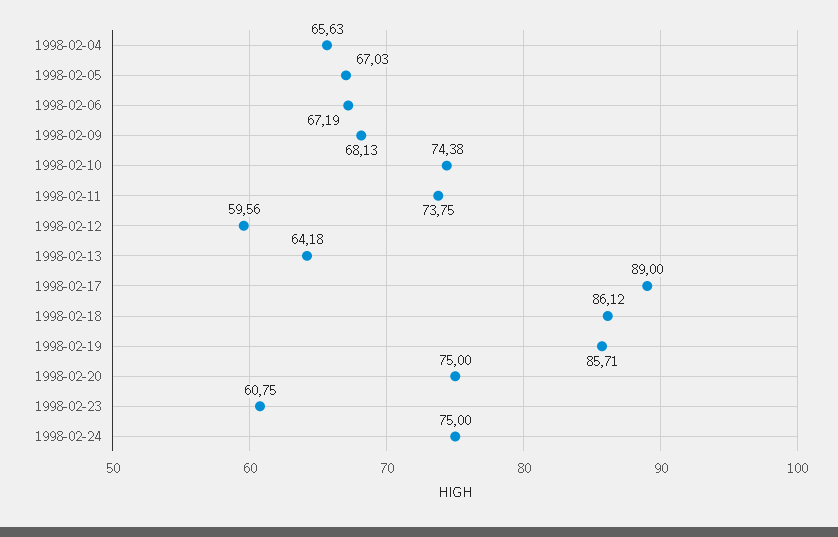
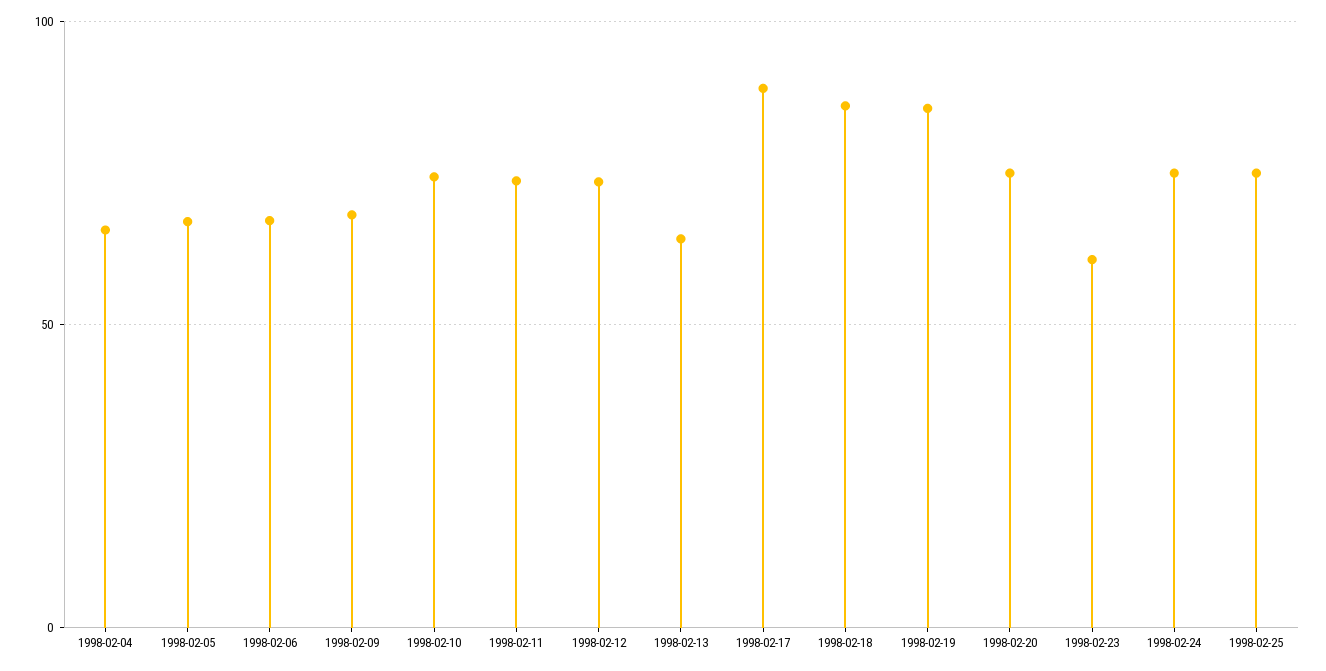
1998-02-12: 59.56 -> 75
1998-02-25: none -> 75

